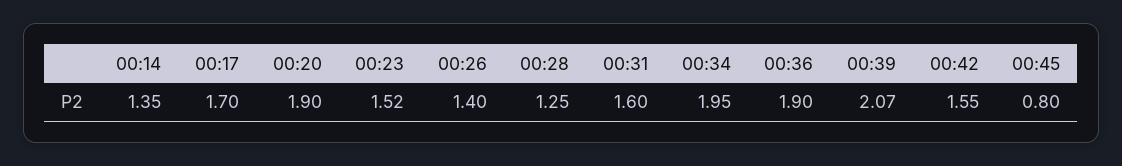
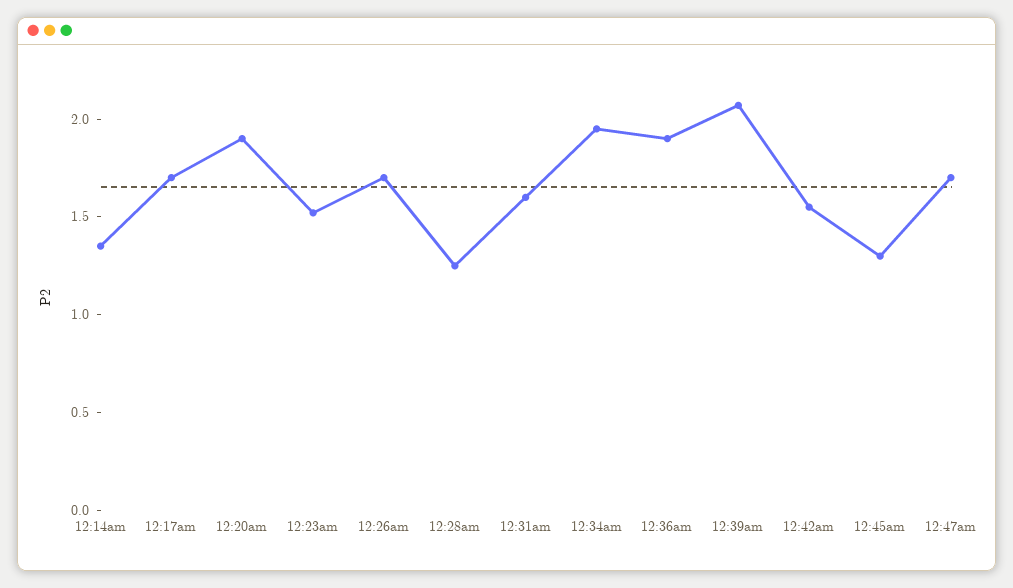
00:26: 1.4 -> 1.7
00:45: 0.8 -> 1.3
12:47am: none -> 1.7

